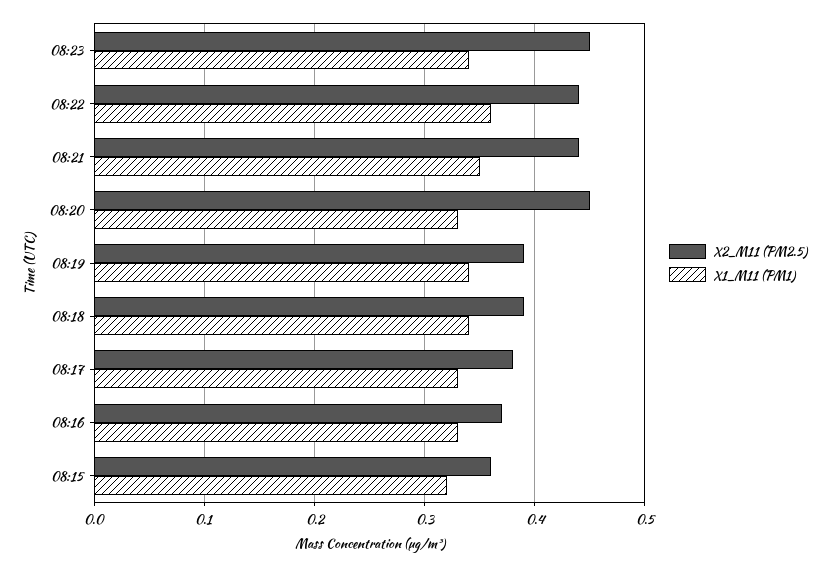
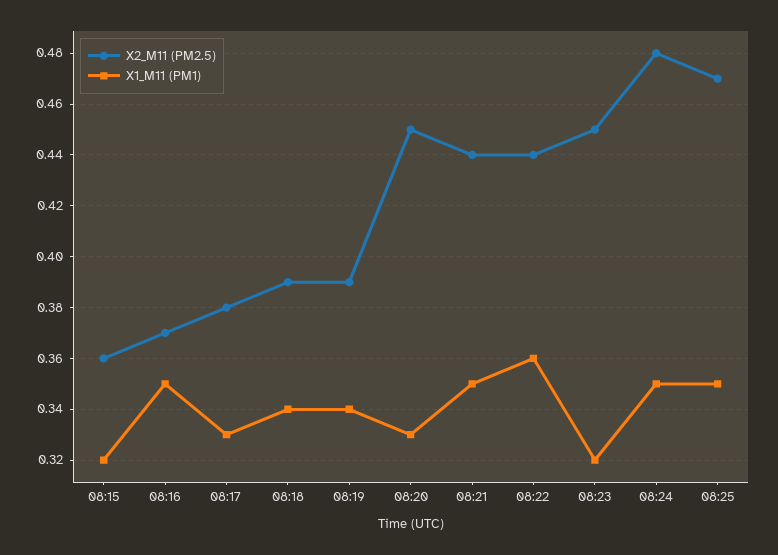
X1_M11 (PM1), 08:23: 0.34 -> 0.32
X1_M11 (PM1), 08:16: 0.33 -> 0.35
X2_M11 (PM2.5), 08:24: none -> 0.48
X1_M11 (PM1), 08:24: none -> 0.35
X2_M11 (PM2.5), 08:25: none -> 0.47
X1_M11 (PM1), 08:25: none -> 0.35

